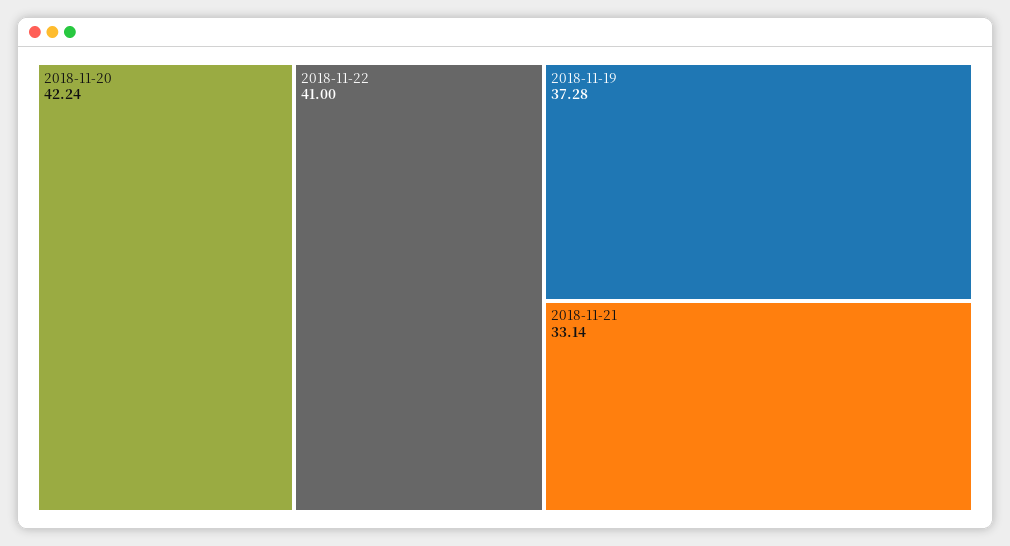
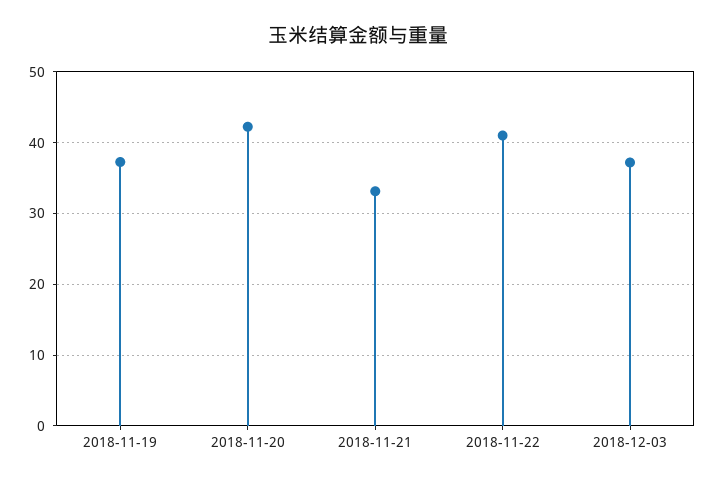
2018-12-03: none -> 37

